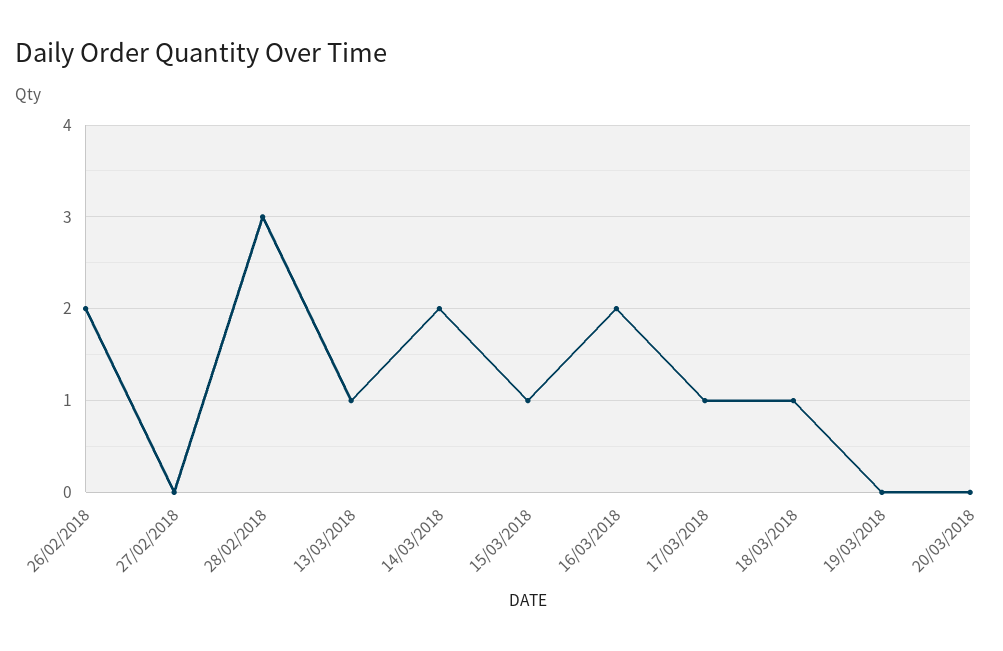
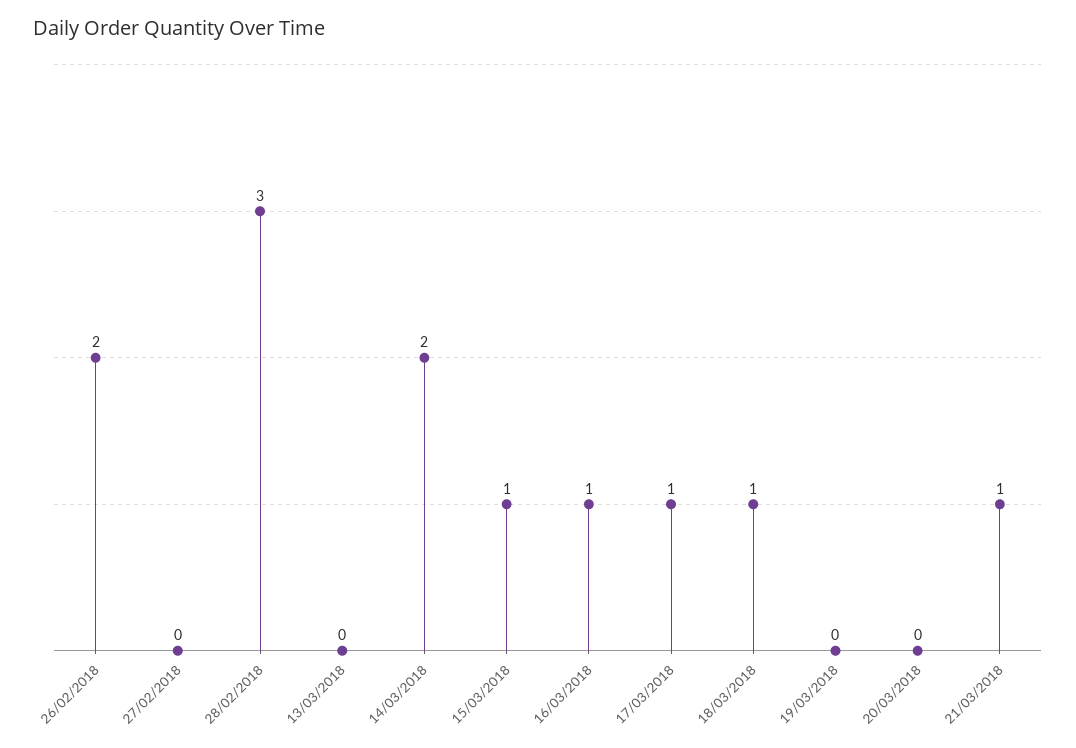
13/03/2018: 1 -> 0
16/03/2018: 2 -> 1
21/03/2018: none -> 1

